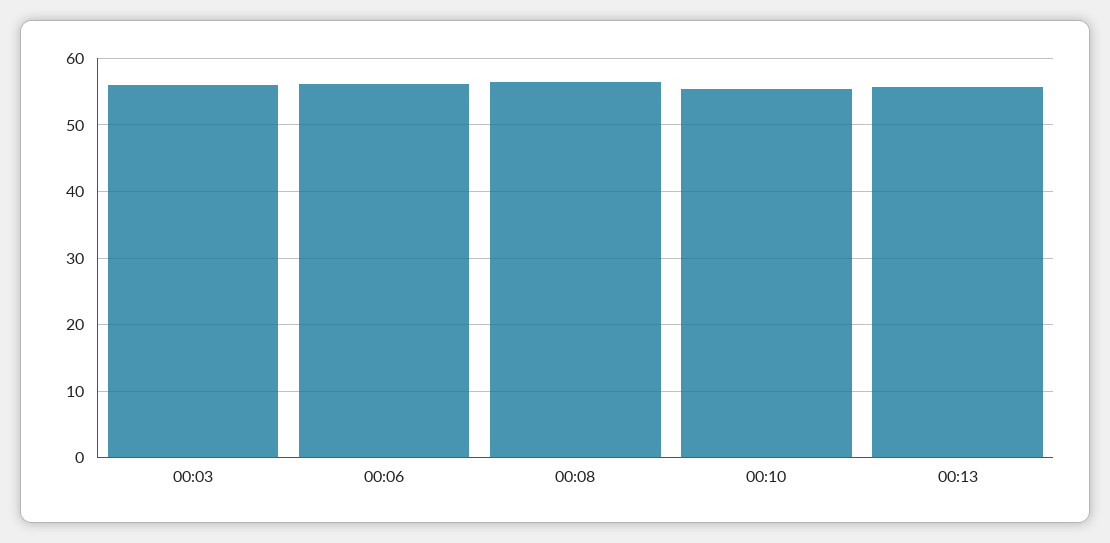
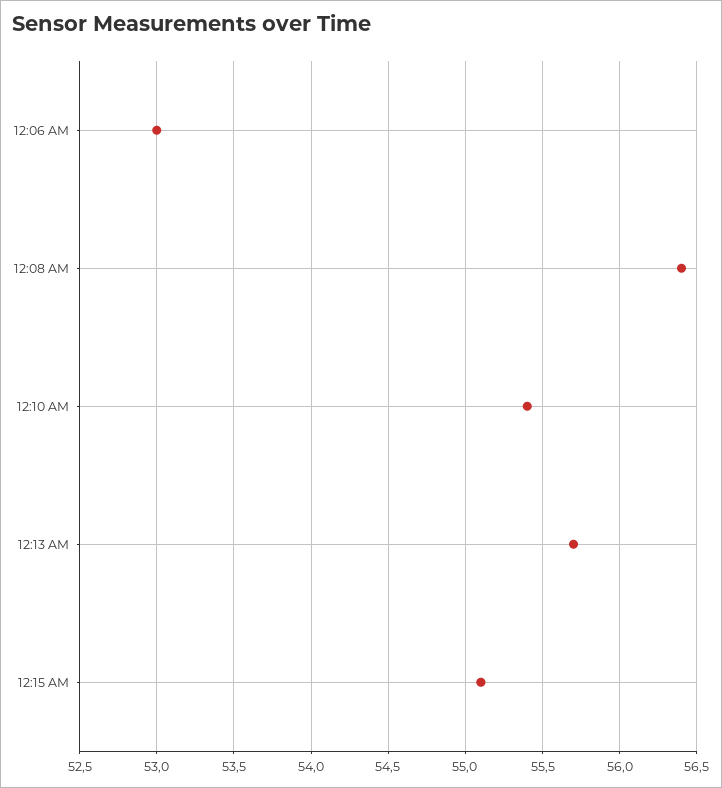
00:03: 56 -> none
00:06: 56 -> 53
12:15 AM: none -> 55.1

